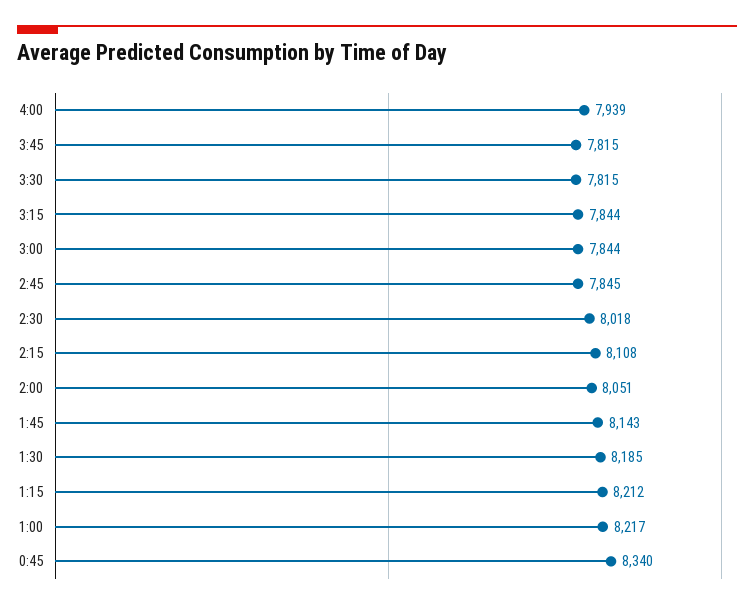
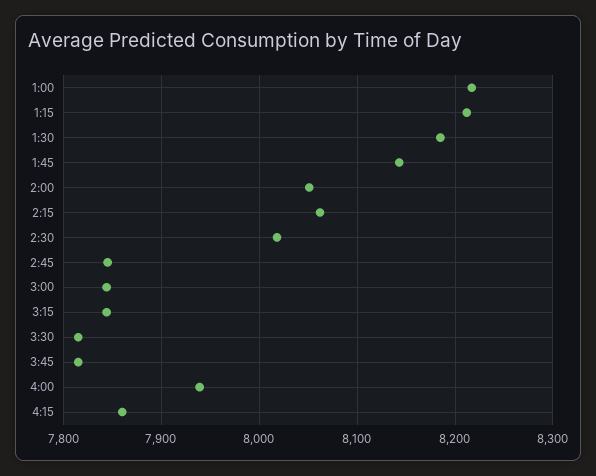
2:15: 8108 -> 8060
0:45: 8340 -> none
4:15: none -> 7860

